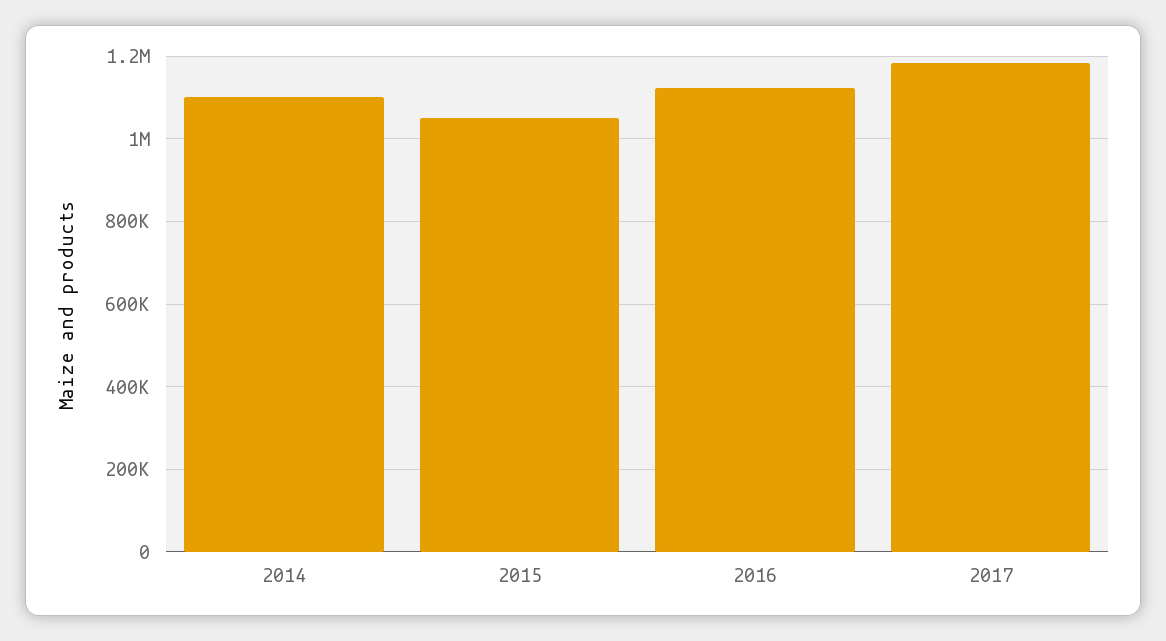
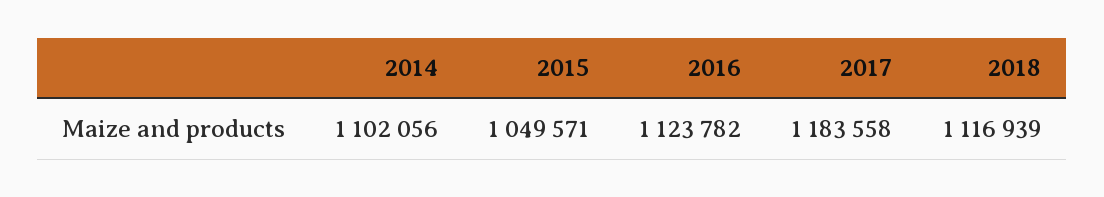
2018: none -> 1116939

